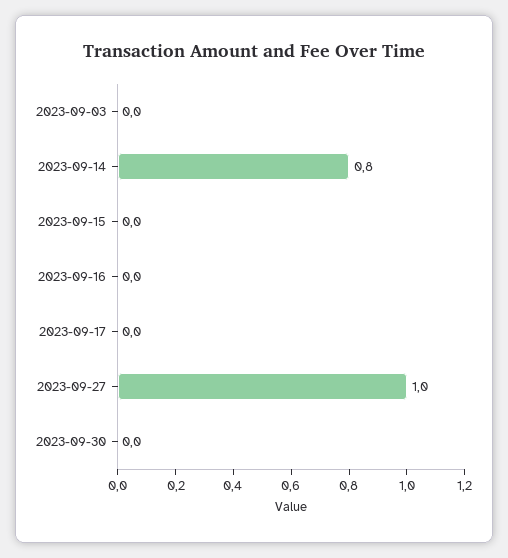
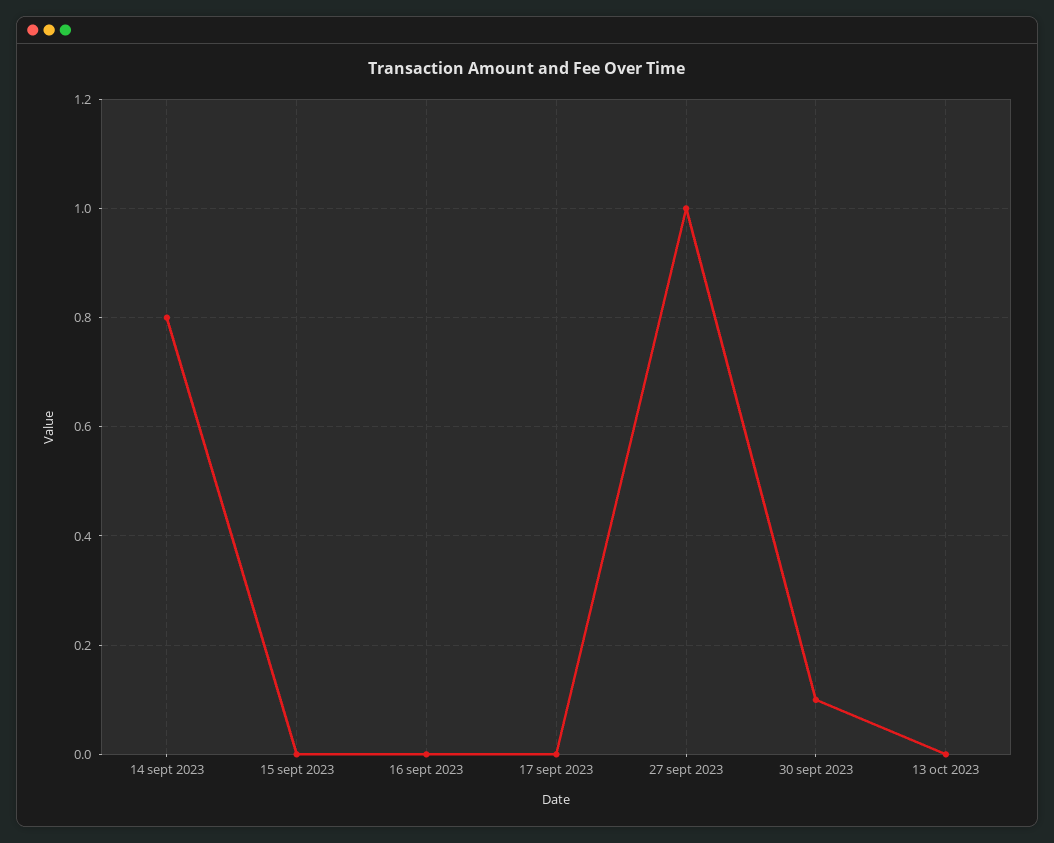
2023-09-03: 0 -> none
2023-09-30: 0 -> 0.1
13 oct 2023: none -> 0

